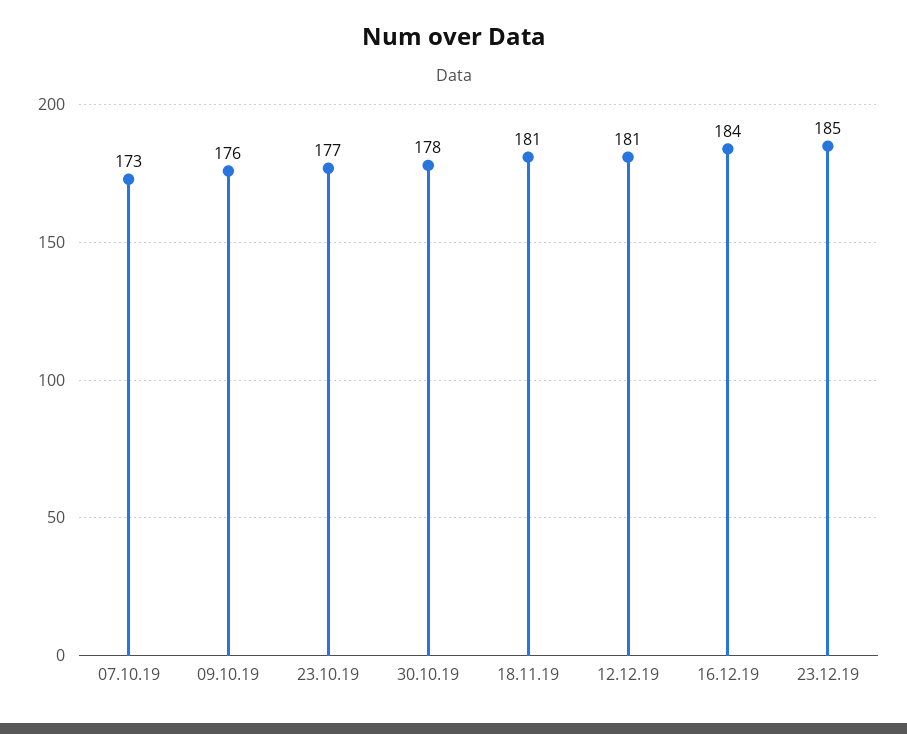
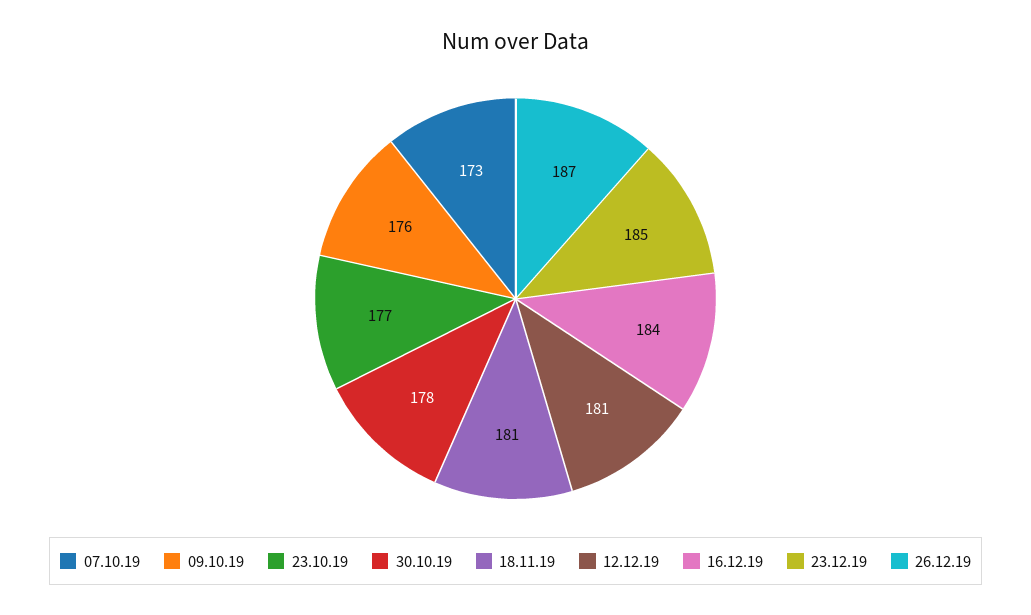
26.12.19: none -> 187

